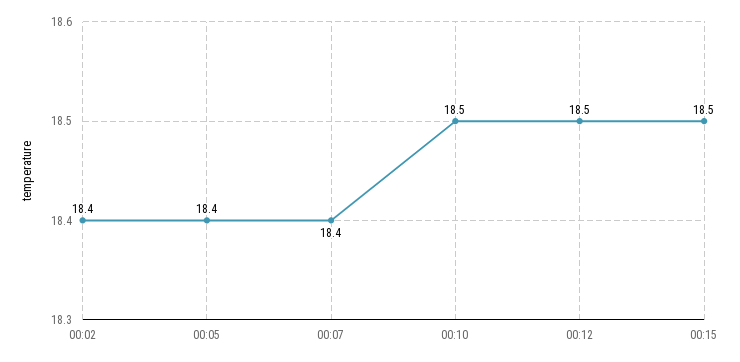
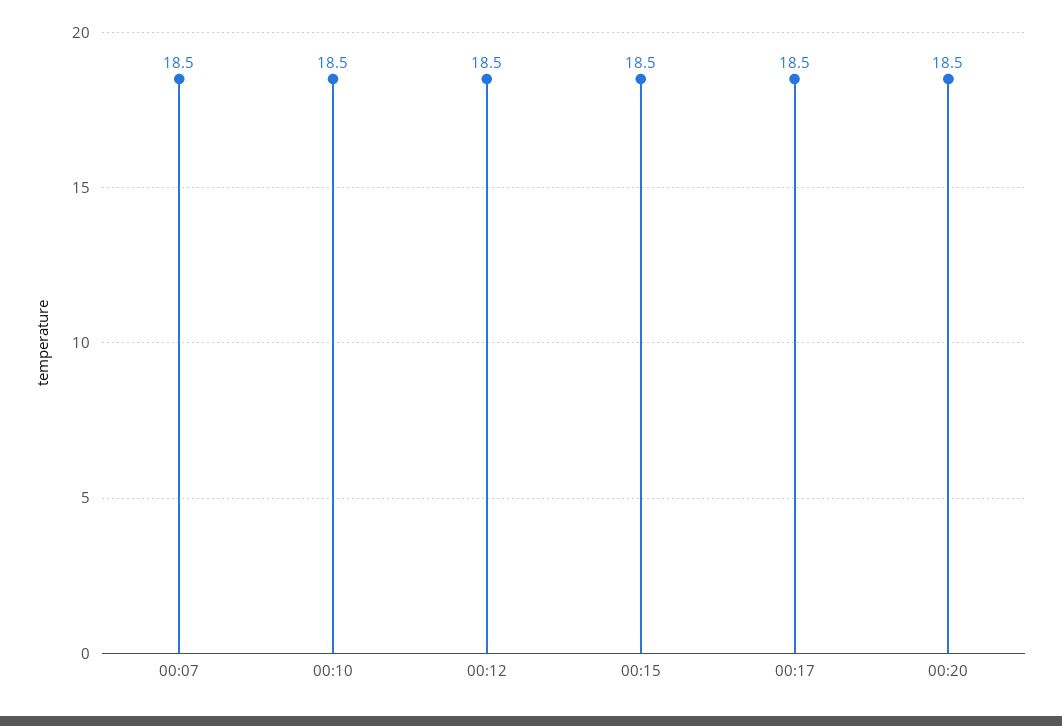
00:02: 18.4 -> none
00:05: 18.4 -> none
00:07: 18.4 -> 18.5
00:17: none -> 18.5
00:20: none -> 18.5

